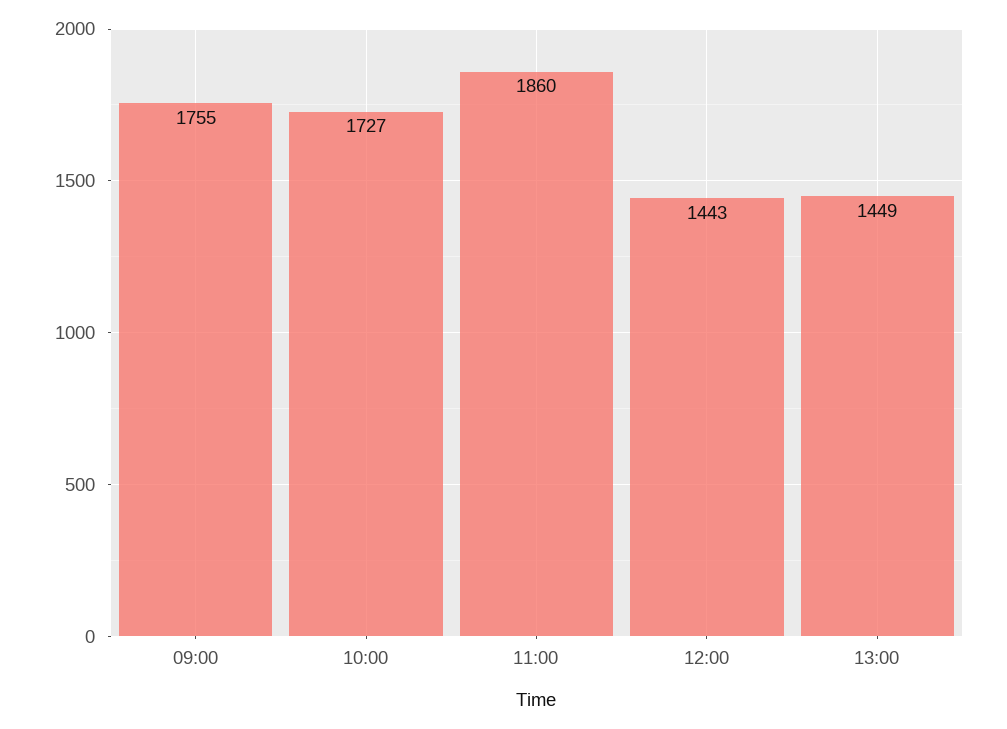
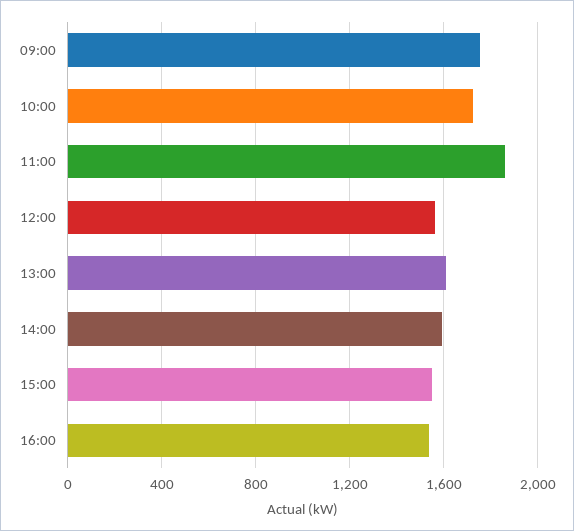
12:00: 1443 -> 1550
13:00: 1449 -> 1600
14:00: none -> 1600
15:00: none -> 1550
16:00: none -> 1550

